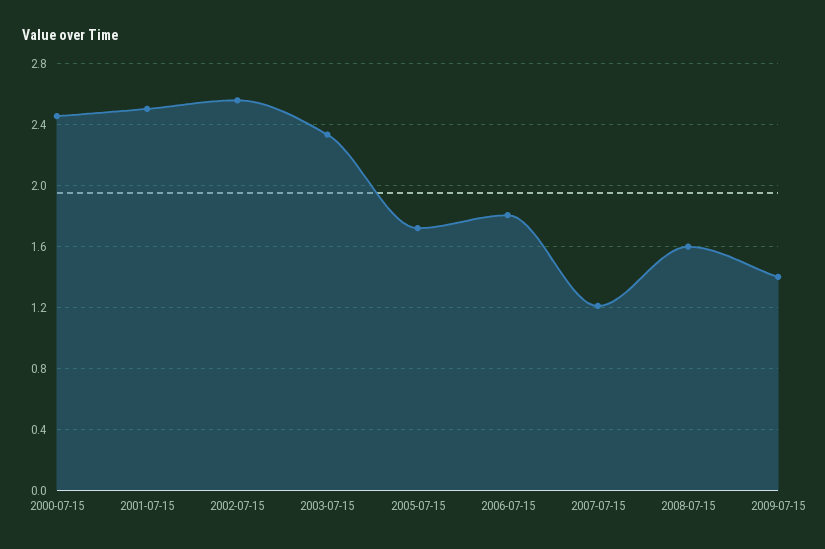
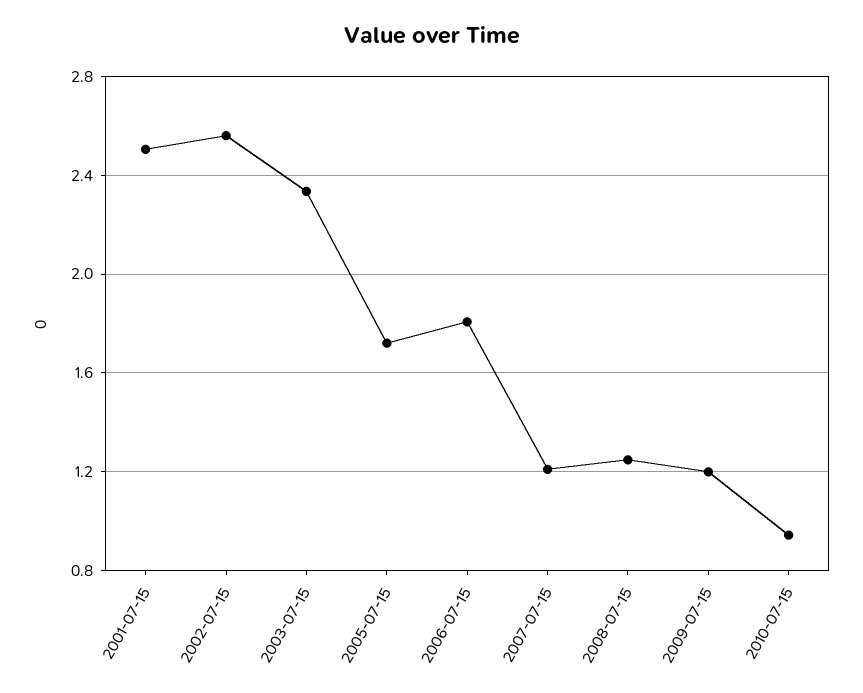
2000-07-15: 2.45 -> none
2008-07-15: 1.6 -> 1.25
2009-07-15: 1.4 -> 1.2
2010-07-15: none -> 0.95

